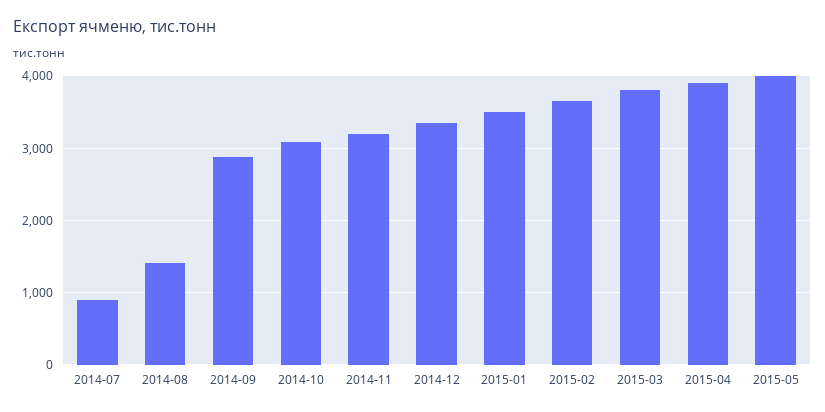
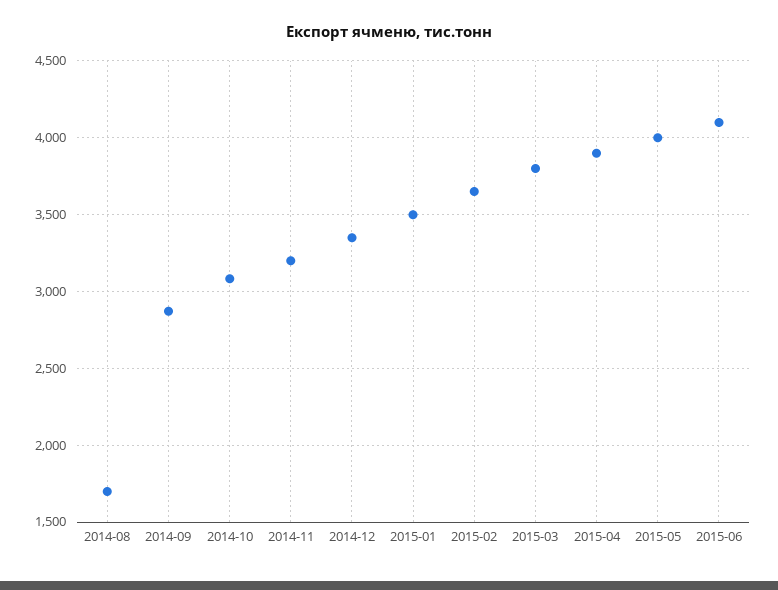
2014-07: 900 -> none
2014-08: 1400 -> 1700
2015-06: none -> 4100

